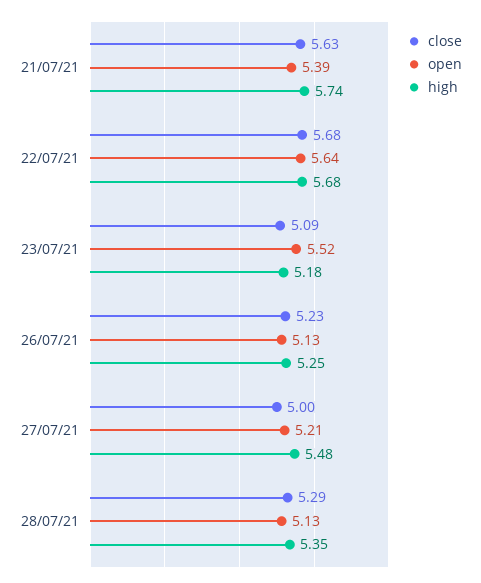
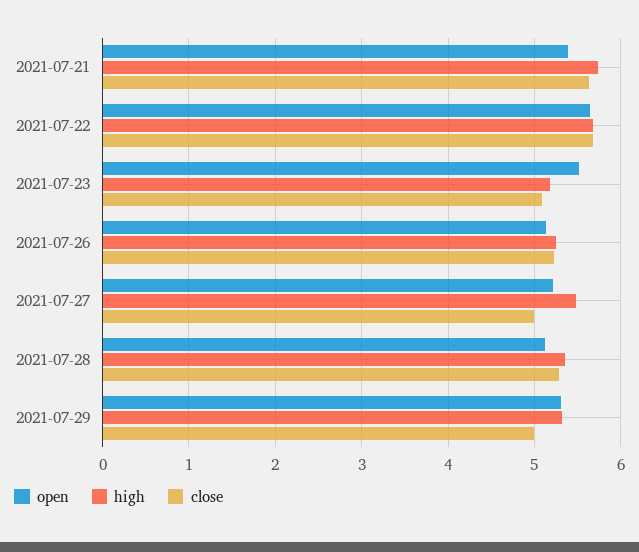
open, 2021-07-29: none -> 5.3
high, 2021-07-29: none -> 5.3
close, 2021-07-29: none -> 5

